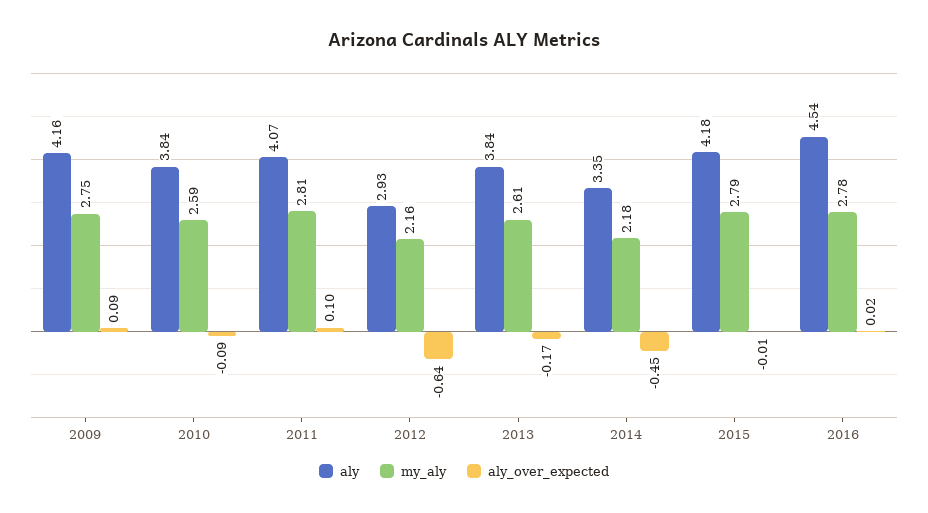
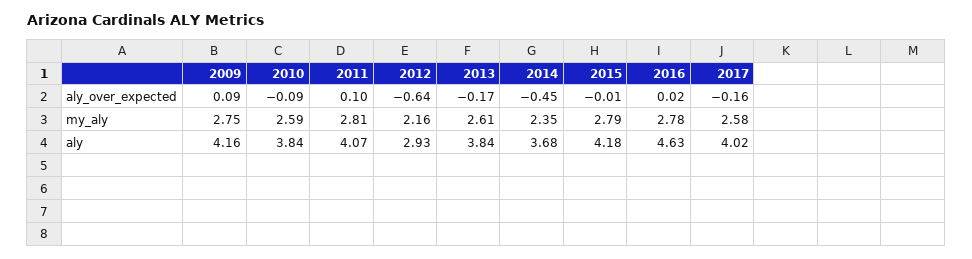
aly, 2014: 3.35 -> 3.68
my_aly, 2014: 2.18 -> 2.35
aly, 2016: 4.54 -> 4.63
aly_over_expected, 2017: none -> -0.16
my_aly, 2017: none -> 2.58
aly, 2017: none -> 4.02

